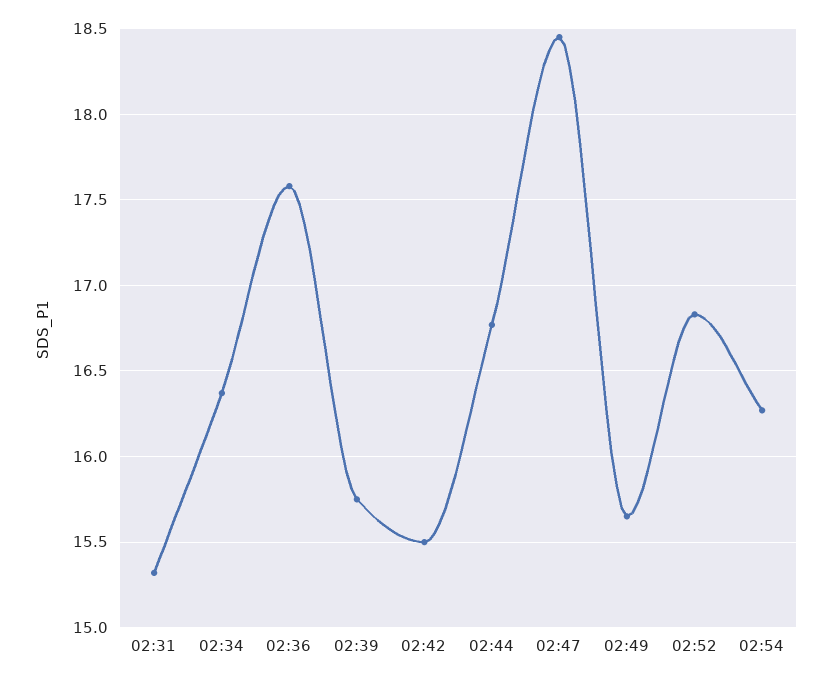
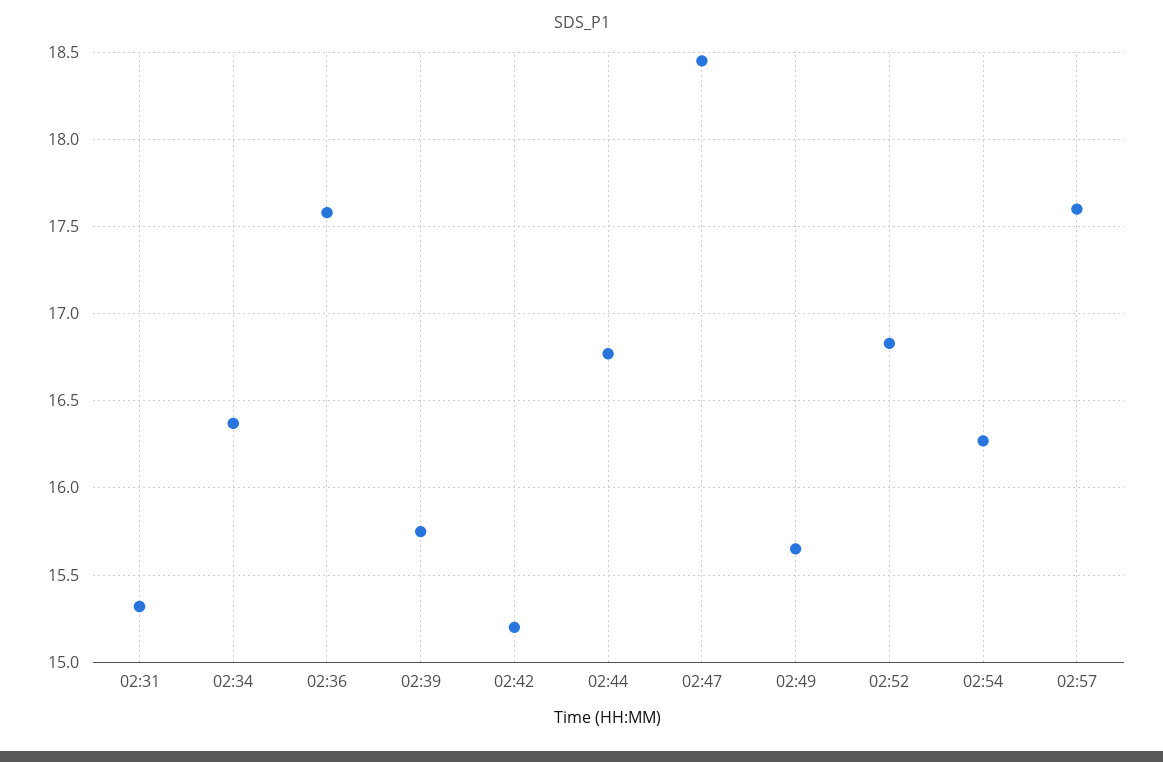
02:42: 15.5 -> 15.2
02:57: none -> 17.6

